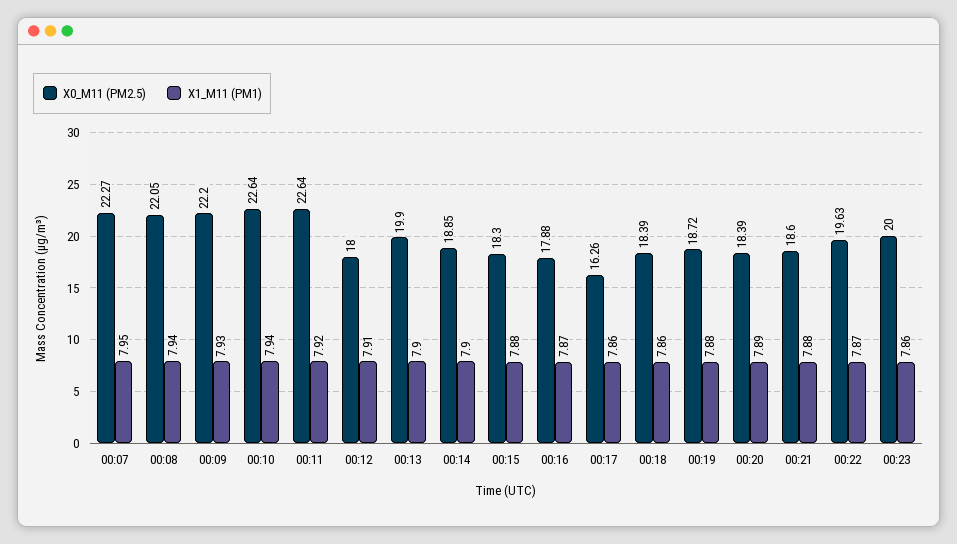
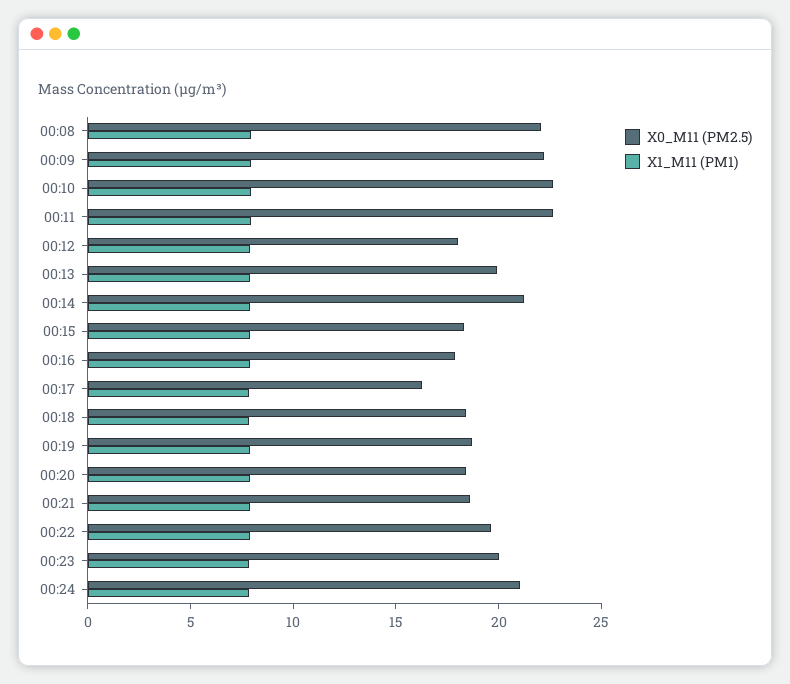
X0_M11 (PM2.5), 00:07: 22.27 -> none
X1_M11 (PM1), 00:07: 7.95 -> none
X0_M11 (PM2.5), 00:14: 18.85 -> 21
X0_M11 (PM2.5), 00:24: none -> 21
X1_M11 (PM1), 00:24: none -> 8

